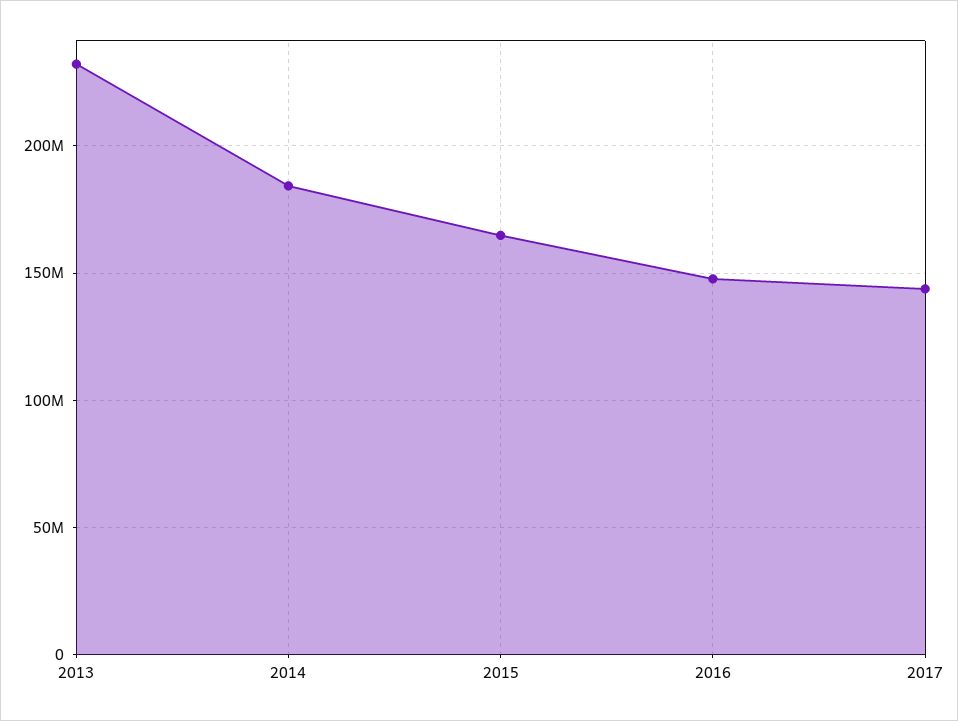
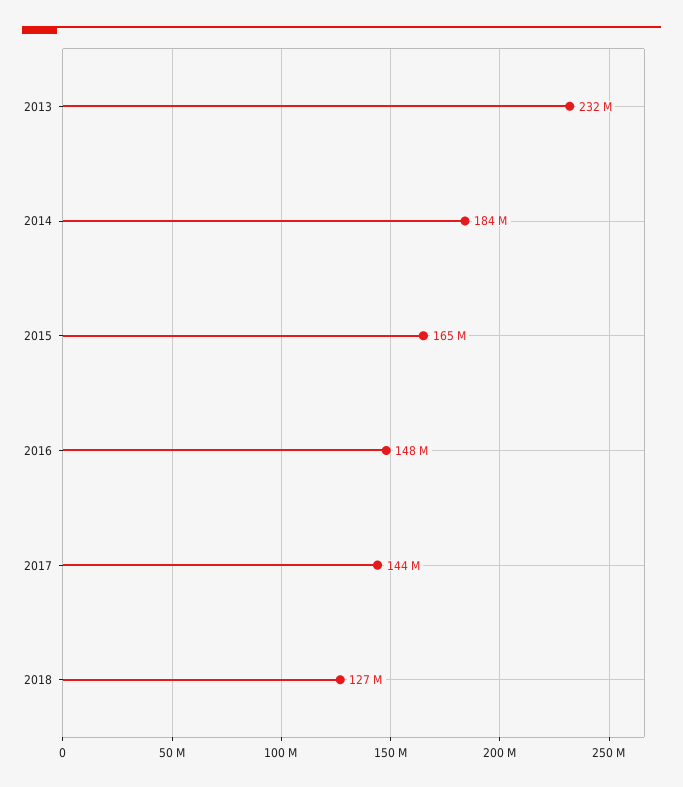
2018: none -> 127000000

